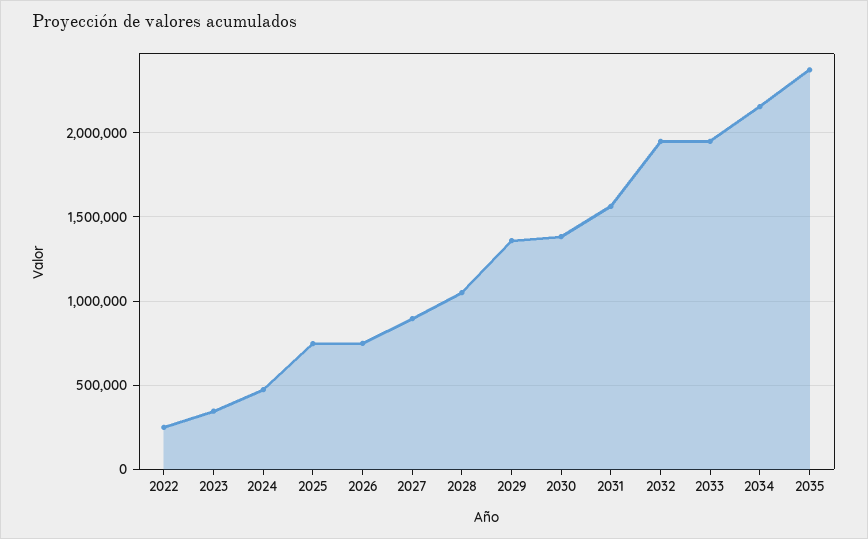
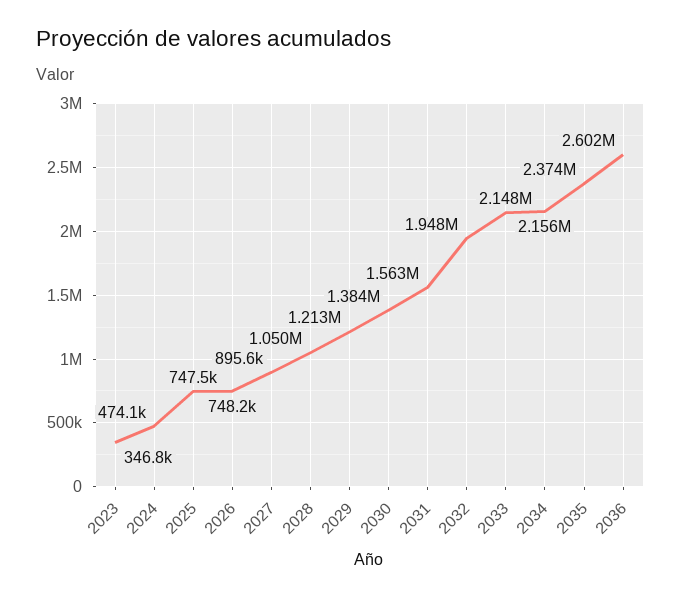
2022: 250000 -> none
2029: 1350000 -> 1213000
2033: 1950000 -> 2148000
2036: none -> 2602000

